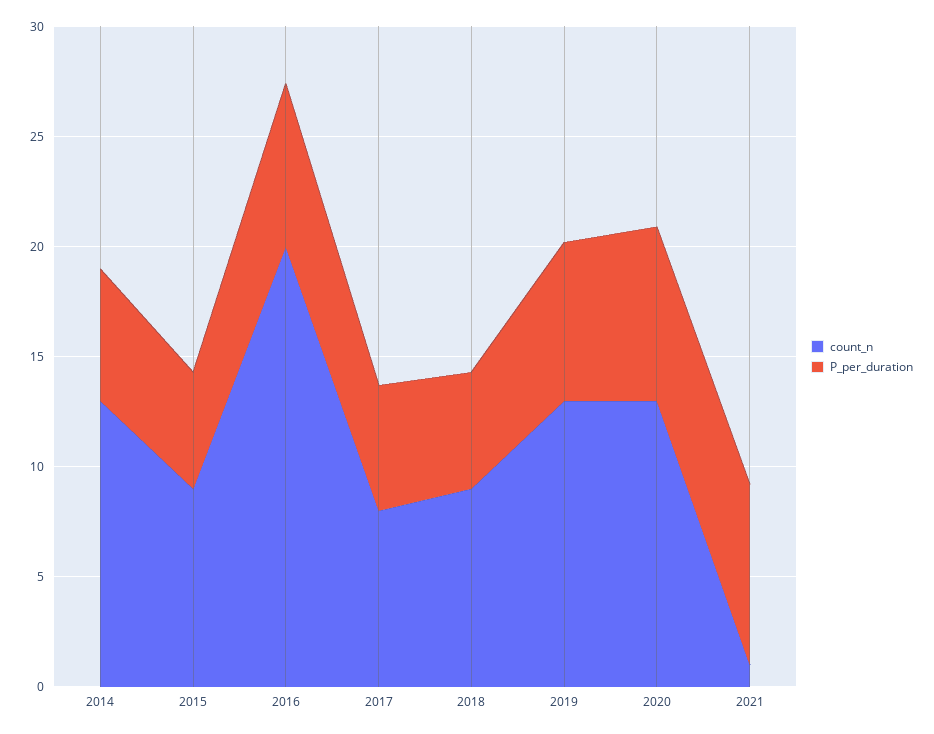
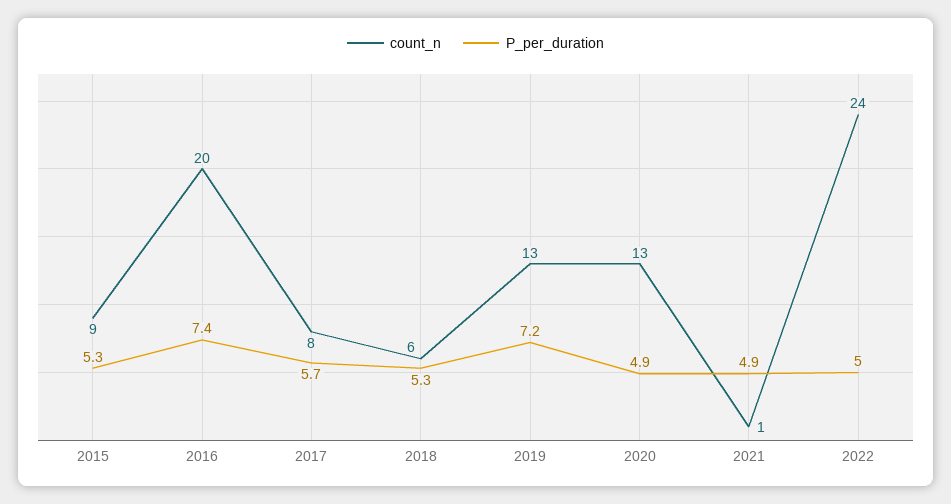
count_n, 2014: 13 -> none
P_per_duration, 2014: 6 -> none
count_n, 2018: 9 -> 6
P_per_duration, 2020: 8 -> 4.9
P_per_duration, 2021: 8 -> 4.9
count_n, 2022: none -> 24
P_per_duration, 2022: none -> 5

